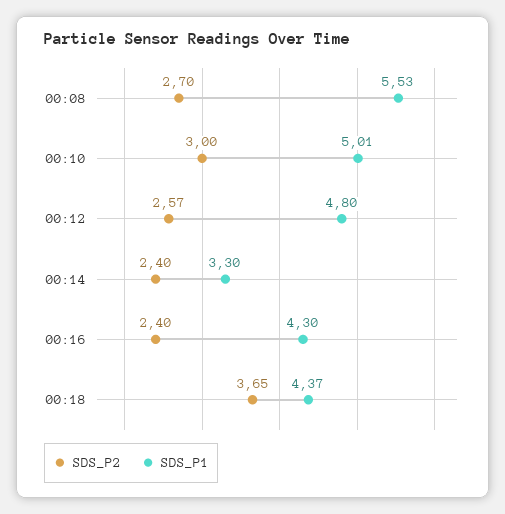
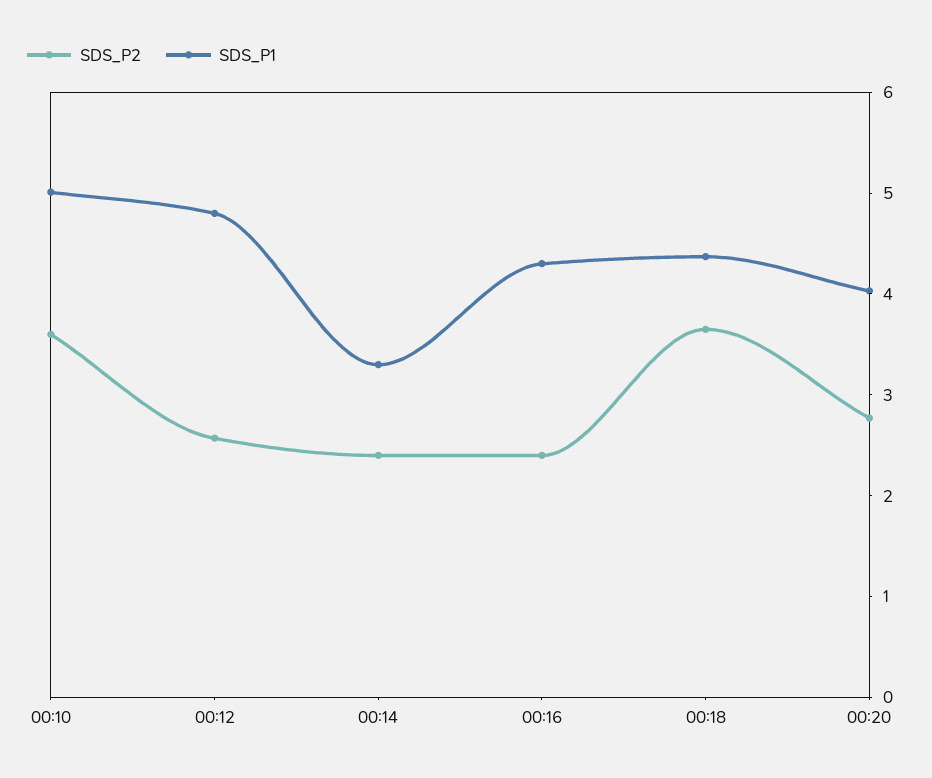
SDS_P2, 00:08: 2.7 -> none
SDS_P1, 00:08: 5.53 -> none
SDS_P2, 00:10: 3 -> 3.6
SDS_P2, 00:20: none -> 2.8
SDS_P1, 00:20: none -> 4

